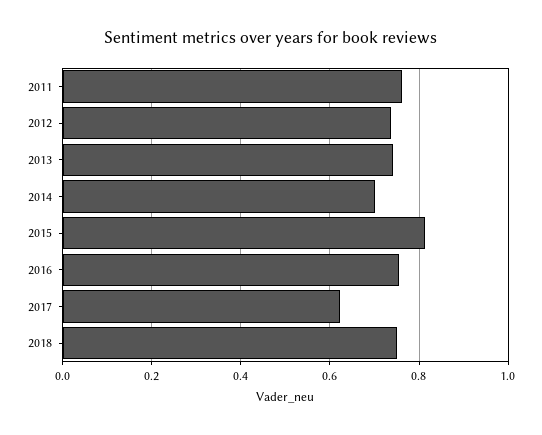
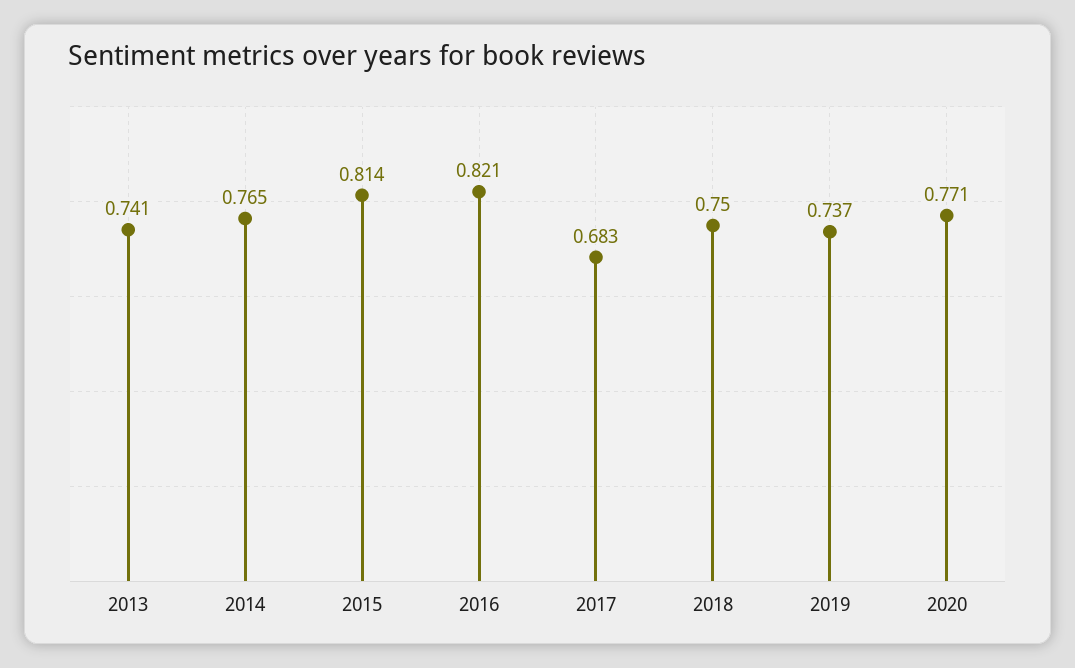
2011: 0.76 -> none
2012: 0.74 -> none
2014: 0.7 -> 0.765
2016: 0.76 -> 0.821
2017: 0.62 -> 0.683
2019: none -> 0.737
2020: none -> 0.771

